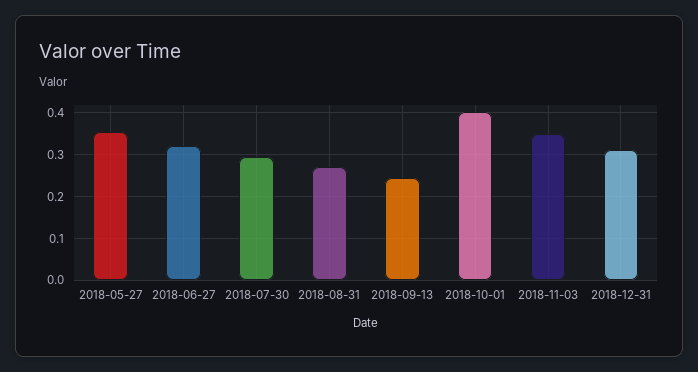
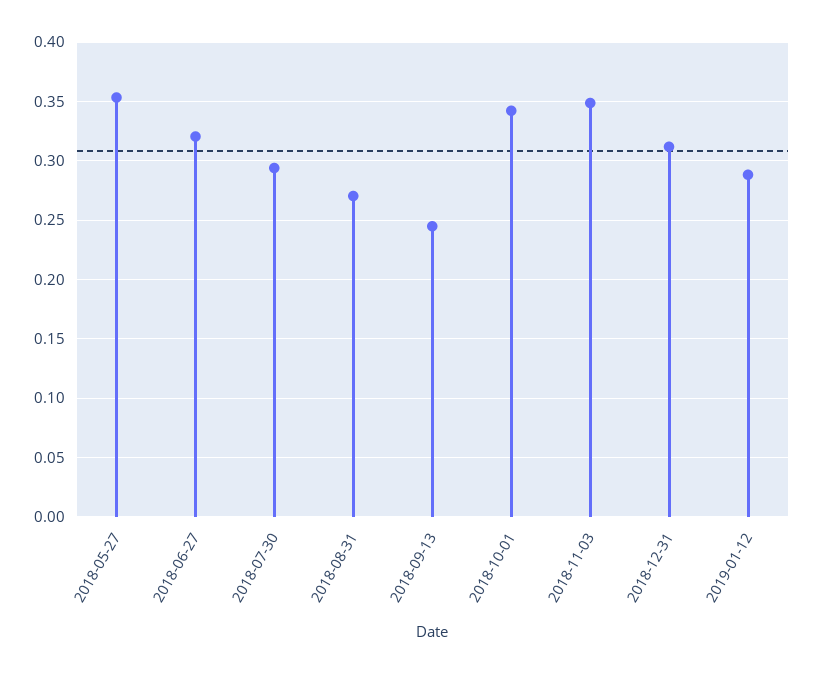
2018-10-01: 0.4 -> 0.34
2019-01-12: none -> 0.29

